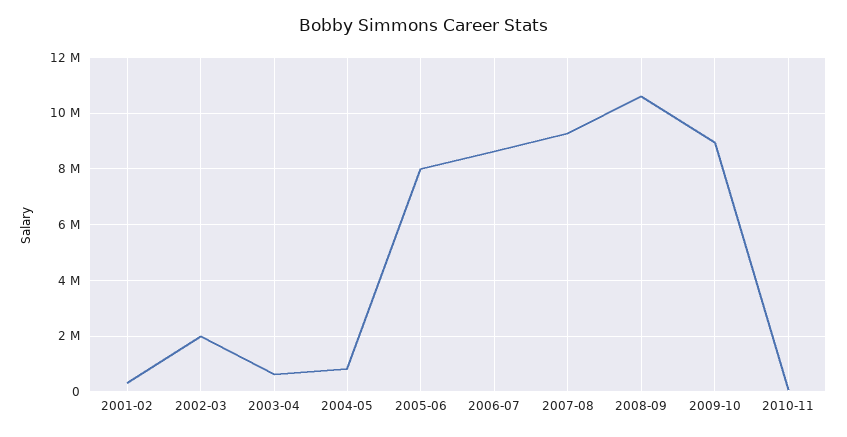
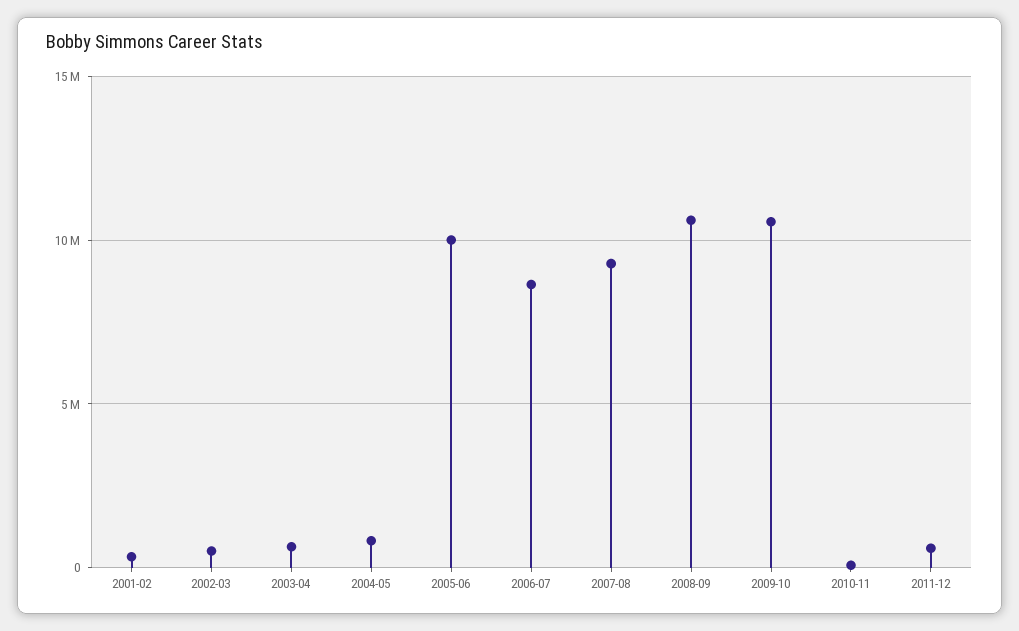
2002-03: 2000000 -> 500000
2005-06: 8000000 -> 10000000
2009-10: 9000000 -> 10500000
2011-12: none -> 500000

